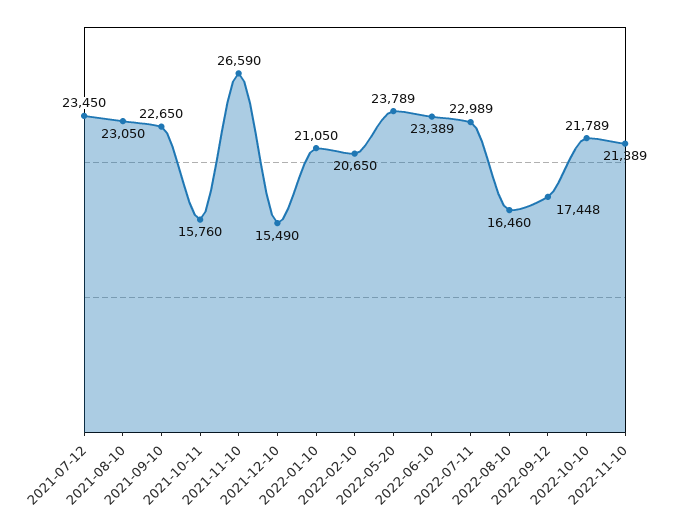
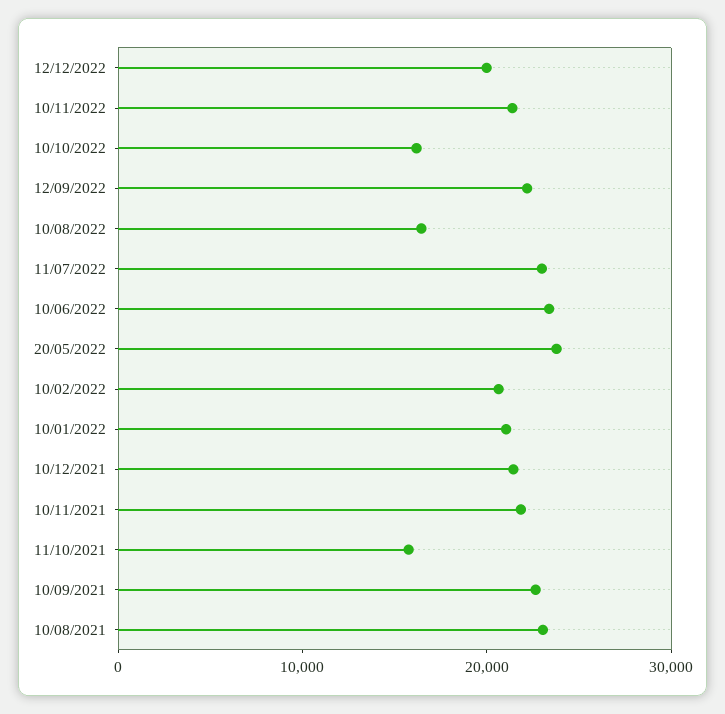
2021-07-12: 23450 -> none
2021-11-10: 26590 -> 22000
2021-12-10: 15490 -> 22000
2022-09-12: 17448 -> 22000
2022-10-10: 21789 -> 16000
12/12/2022: none -> 20000

